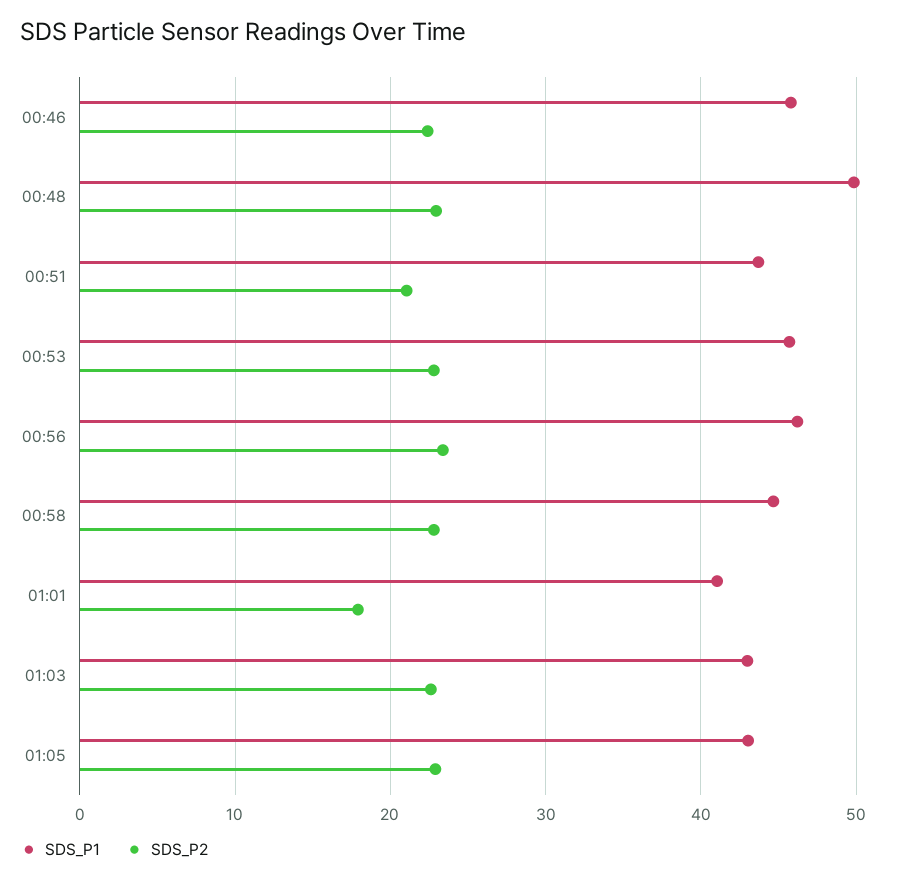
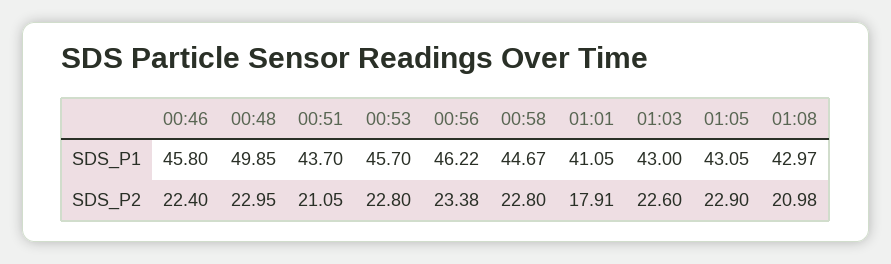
SDS_P1, 01:08: none -> 42.97
SDS_P2, 01:08: none -> 20.98

